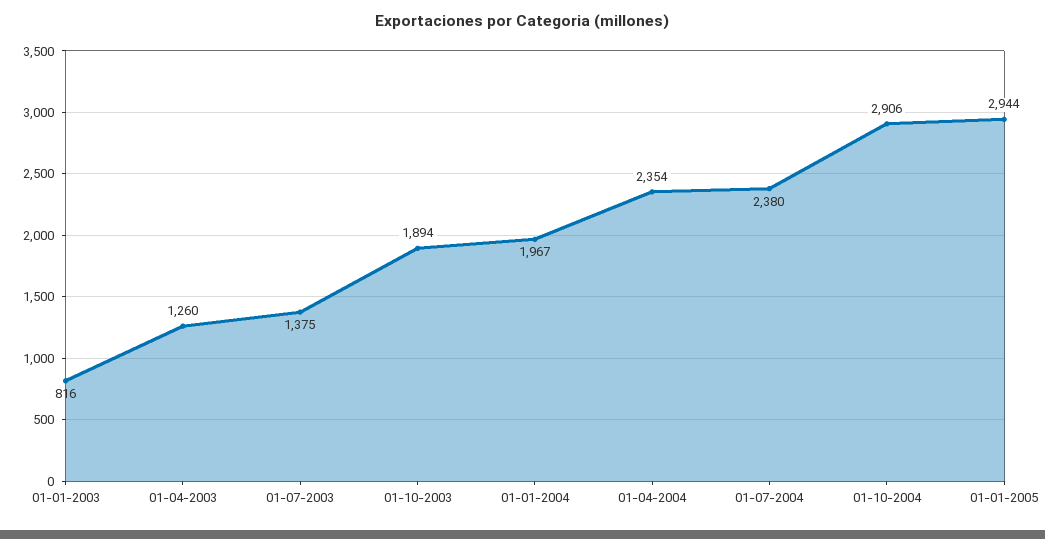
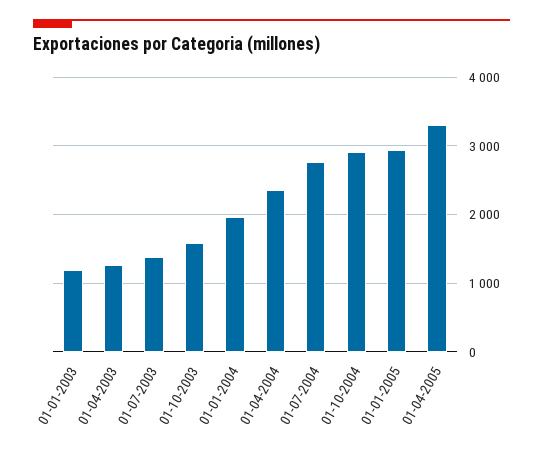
01-01-2003: 816 -> 1200
01-10-2003: 1894 -> 1600
01-07-2004: 2380 -> 2800
01-04-2005: none -> 3300

